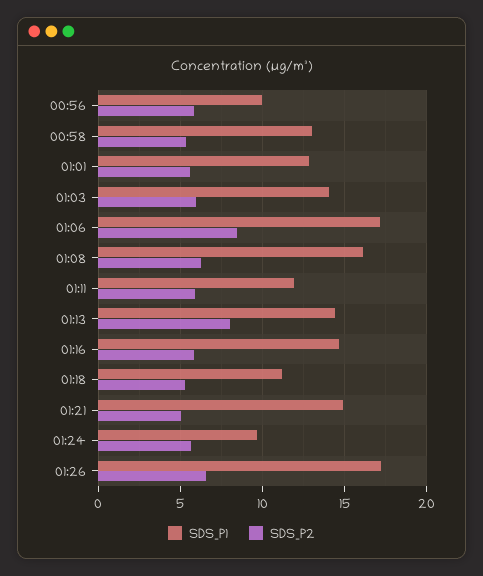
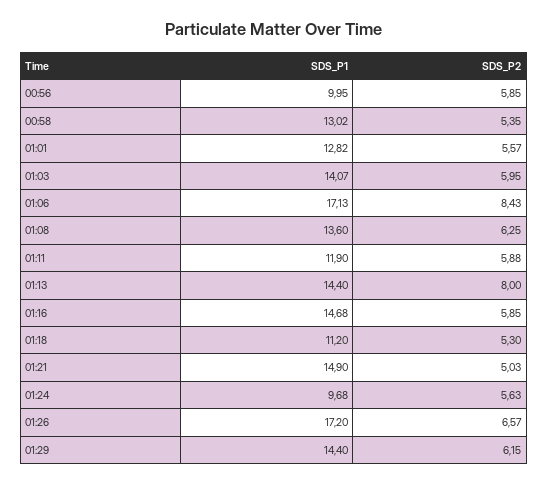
SDS_P1, 01:08: 16 -> 13.6
SDS_P1, 01:29: none -> 14.4
SDS_P2, 01:29: none -> 6.15

